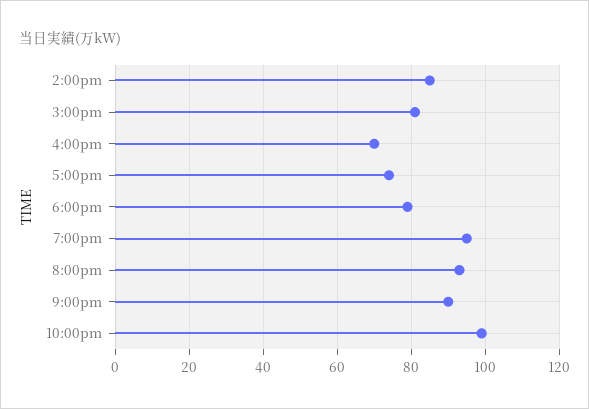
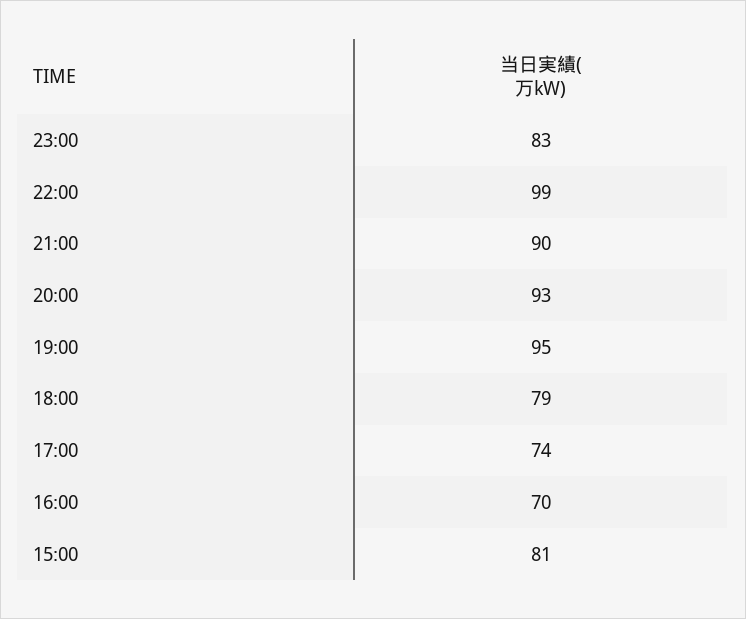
2:00pm: 85 -> none
23:00: none -> 83

